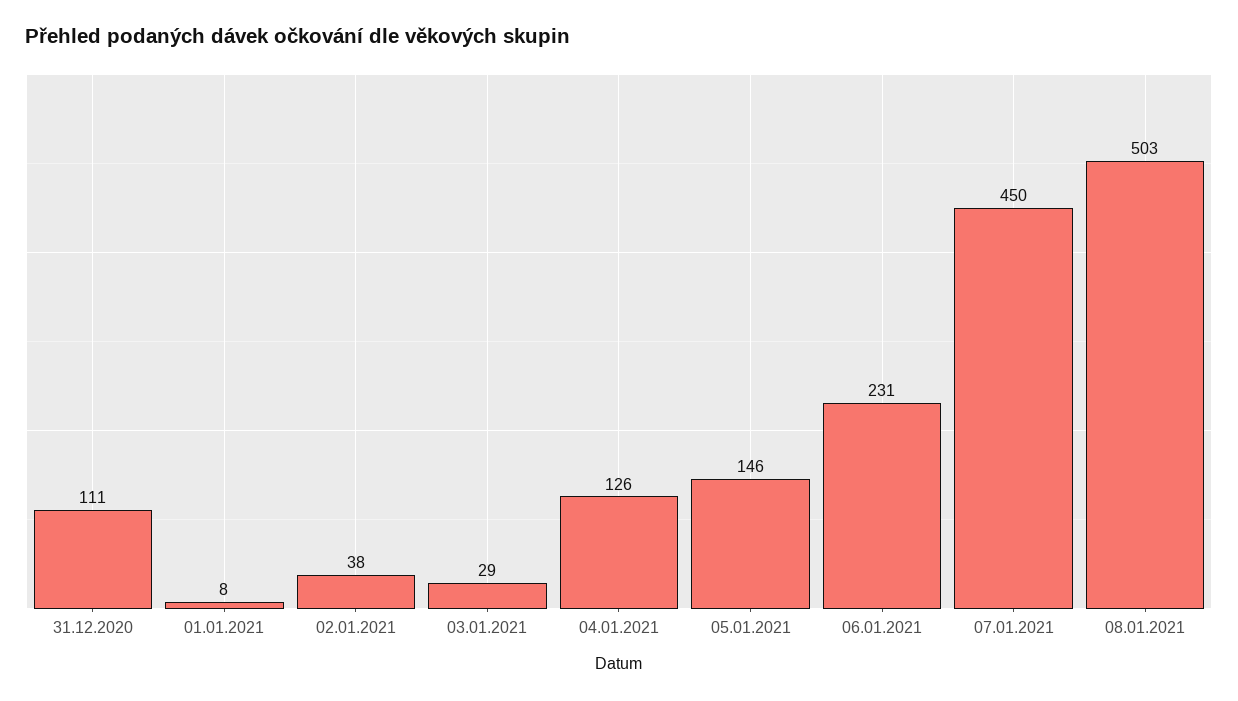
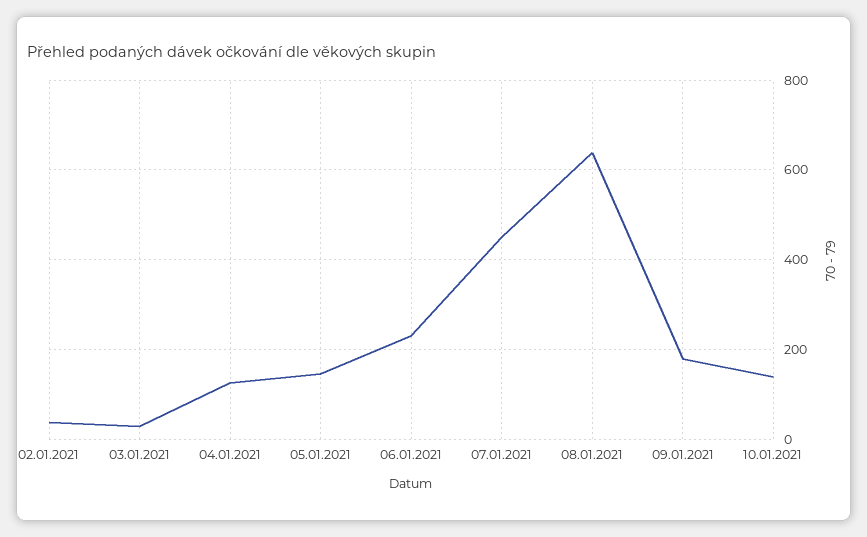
31.12.2020: 111 -> none
01.01.2021: 8 -> none
08.01.2021: 503 -> 640
09.01.2021: none -> 180
10.01.2021: none -> 140

